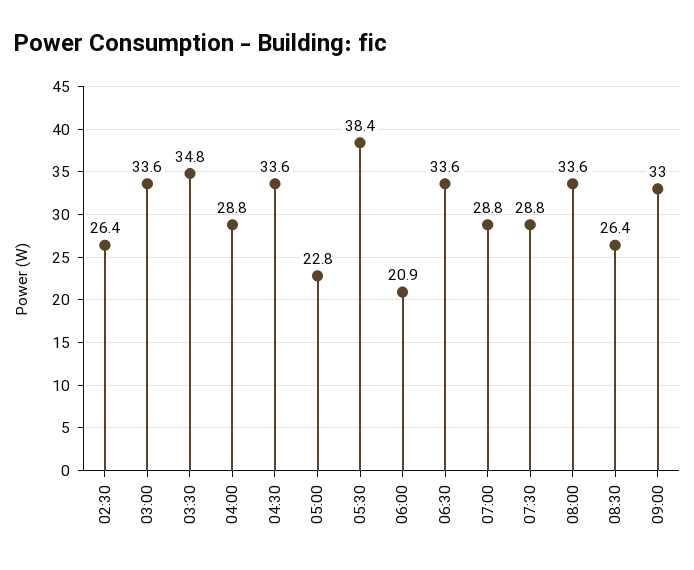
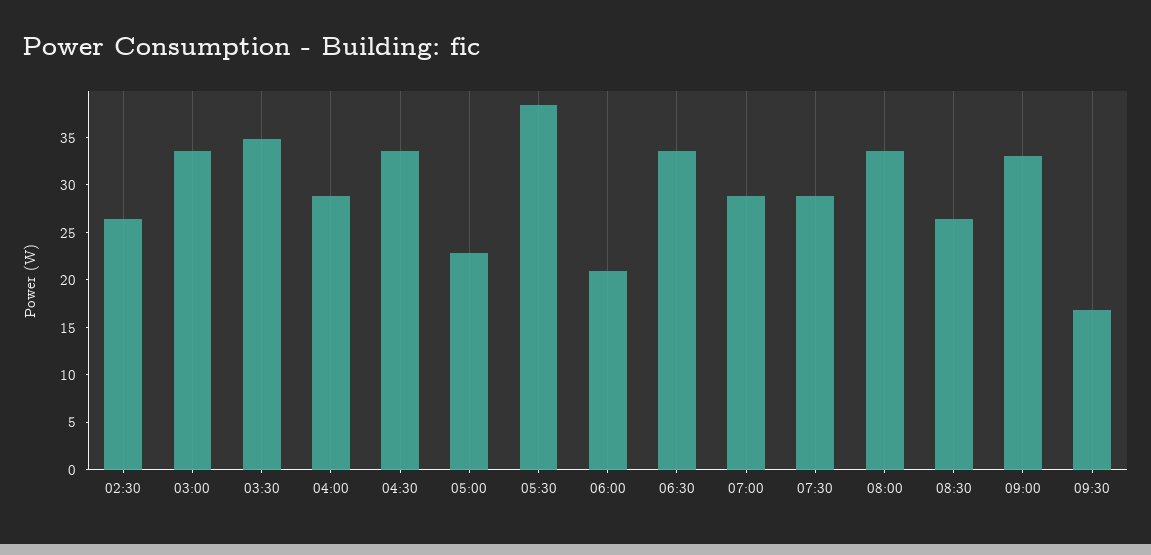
09:30: none -> 17

